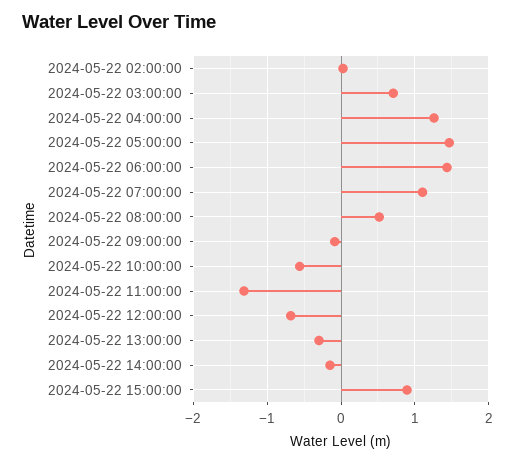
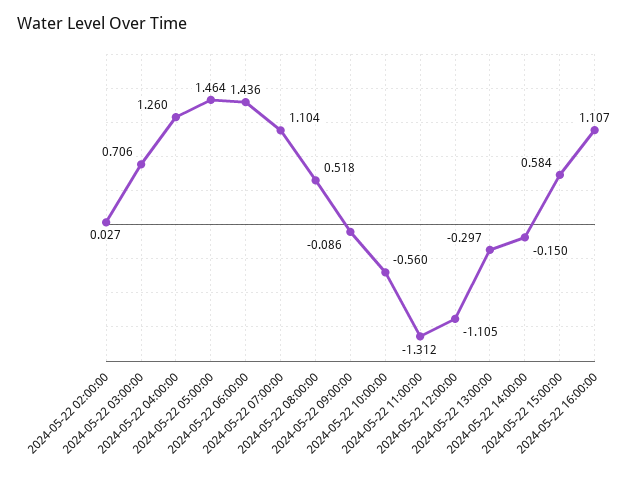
2024-05-22 12:00:00: -0.7 -> -1.105
2024-05-22 15:00:00: 0.9 -> 0.584
2024-05-22 16:00:00: none -> 1.107

